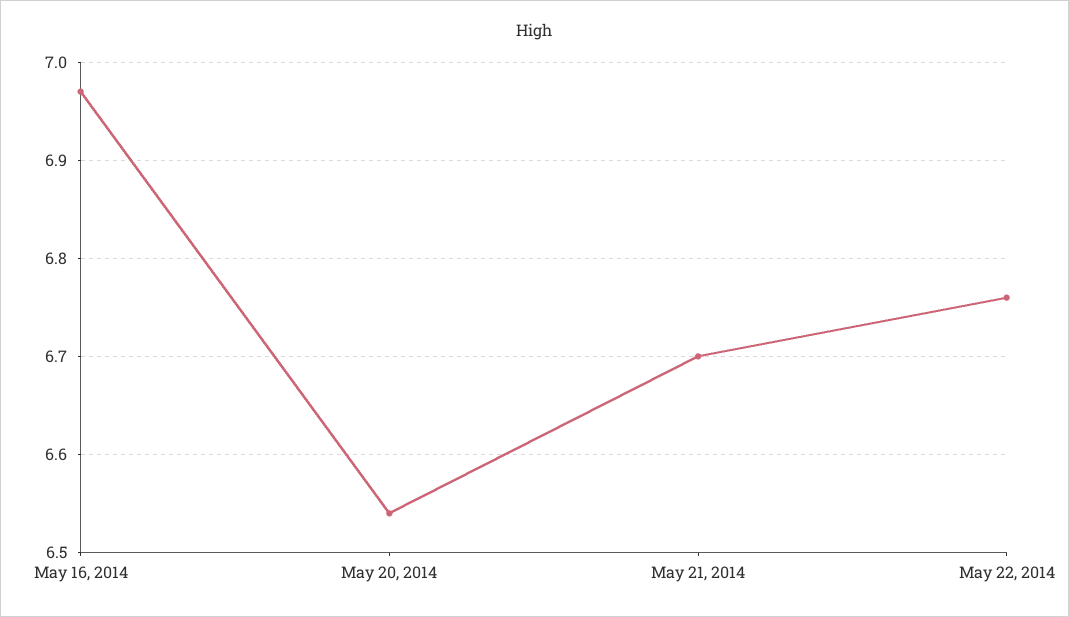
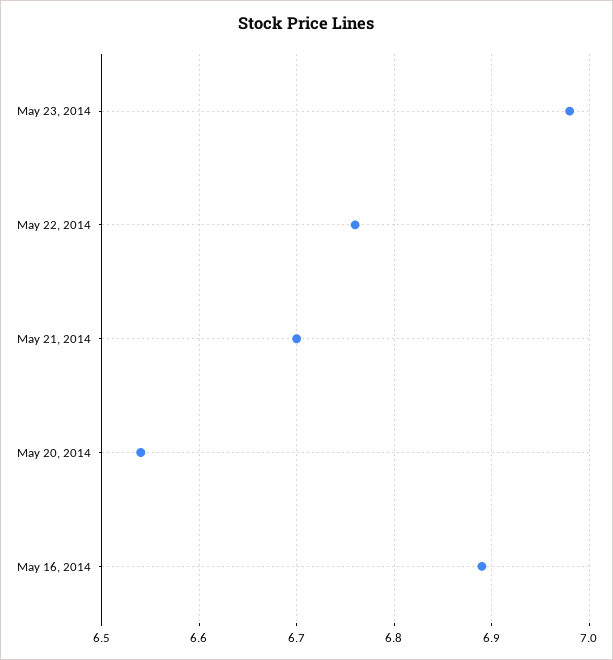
May 16, 2014: 6.97 -> 6.89
May 23, 2014: none -> 6.98

